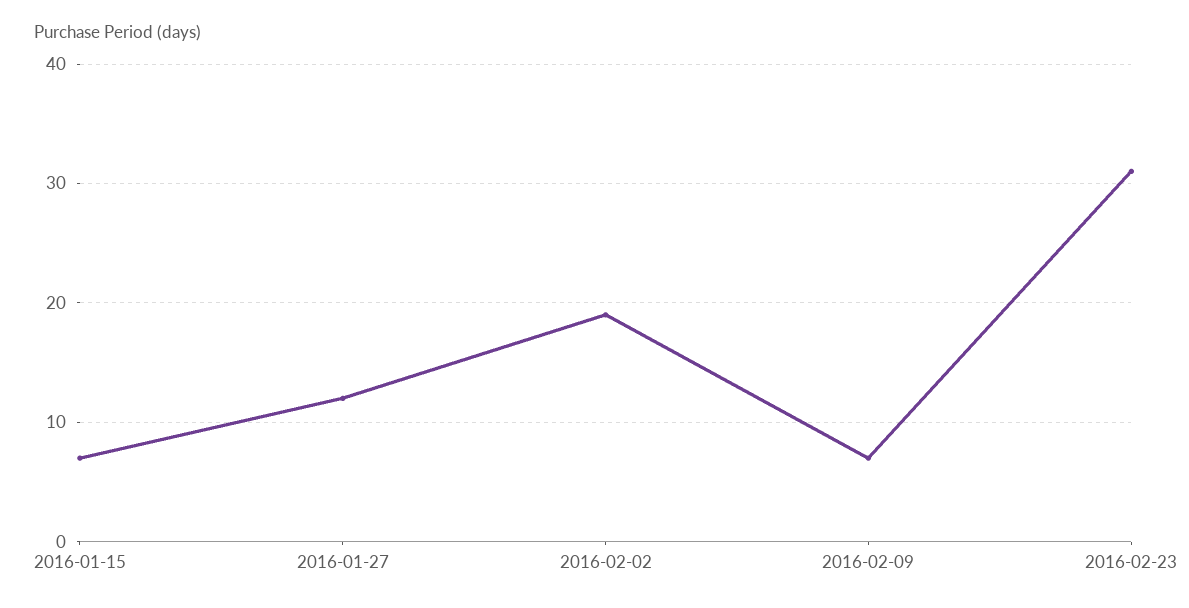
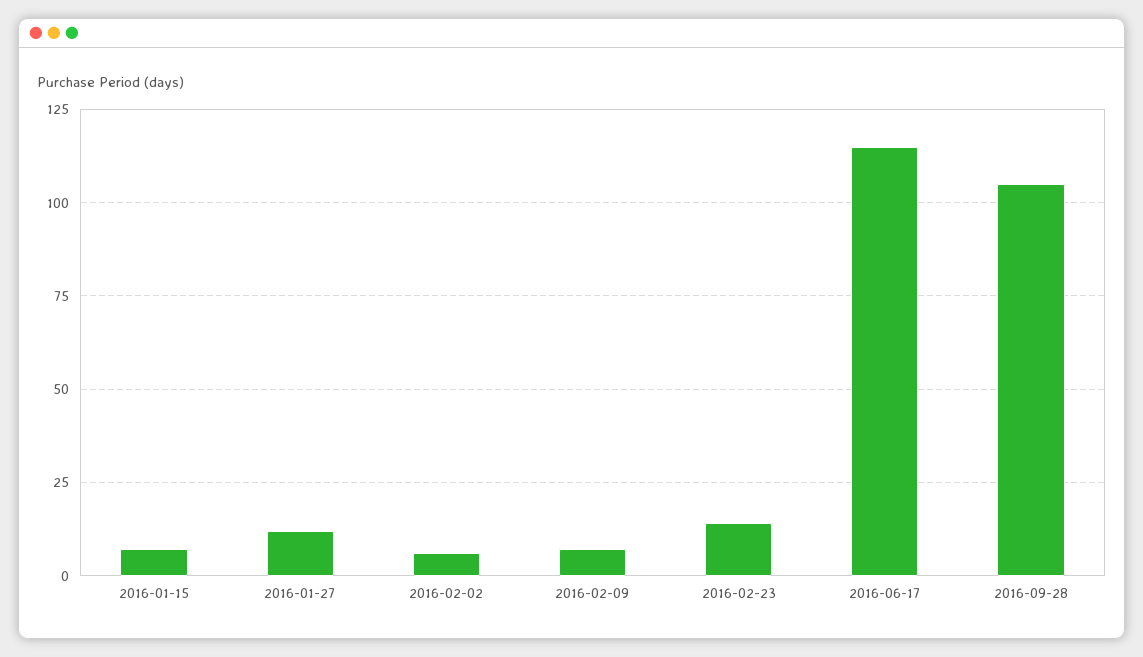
2016-02-02: 19 -> 5
2016-02-23: 31 -> 15
2016-06-17: none -> 115
2016-09-28: none -> 105

